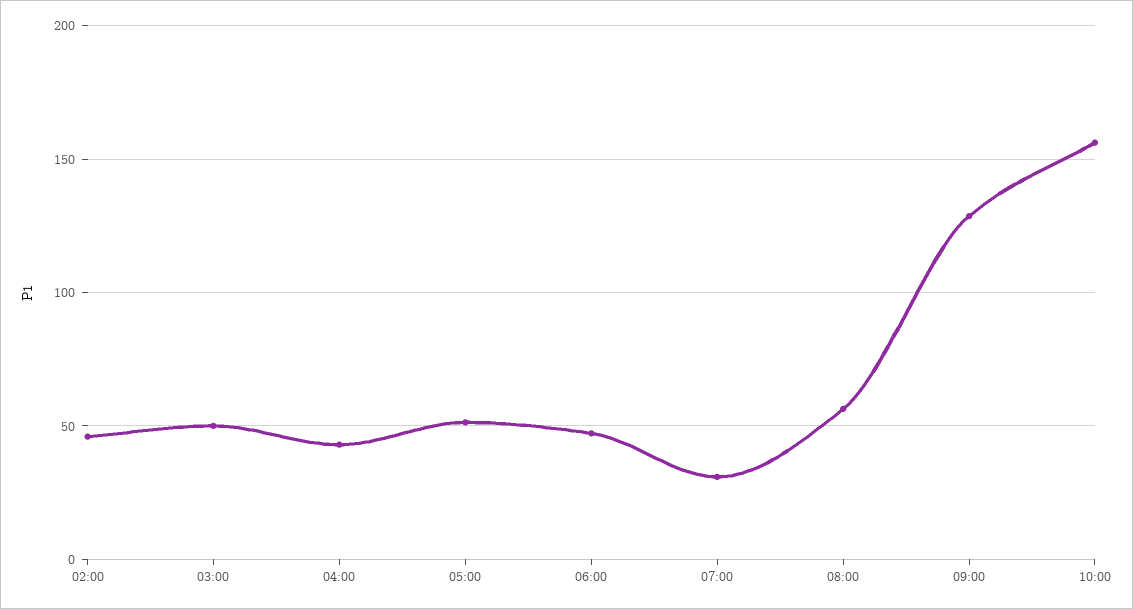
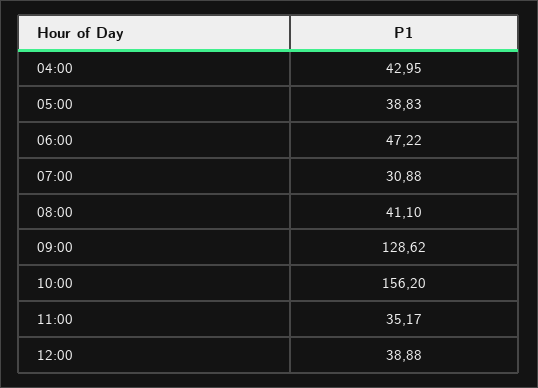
02:00: 45 -> none
03:00: 50 -> none
05:00: 50 -> 38.83
08:00: 55 -> 41.1
11:00: none -> 35.17
12:00: none -> 38.88

